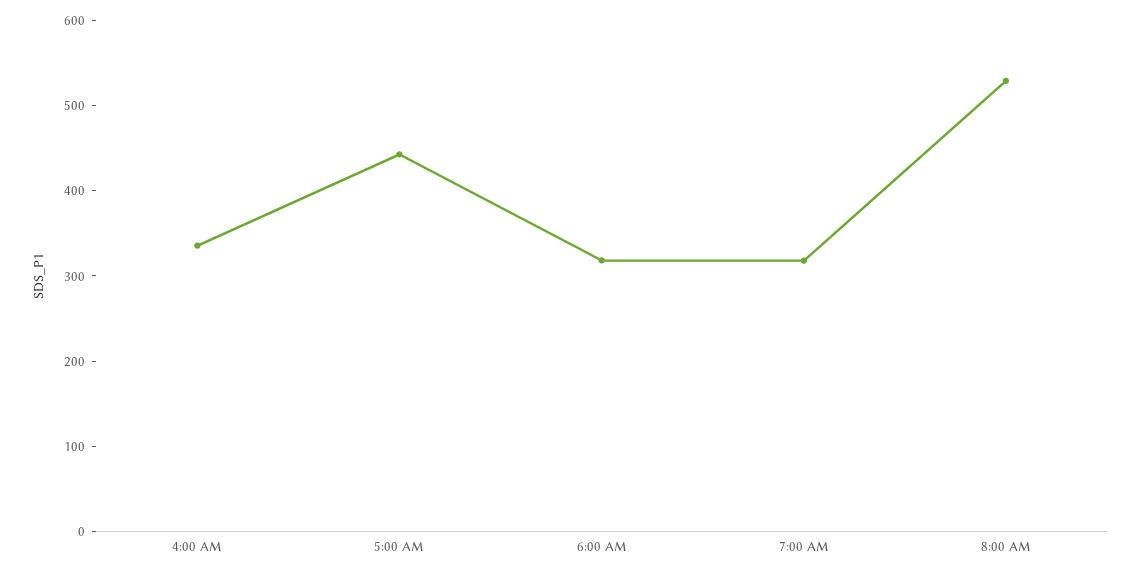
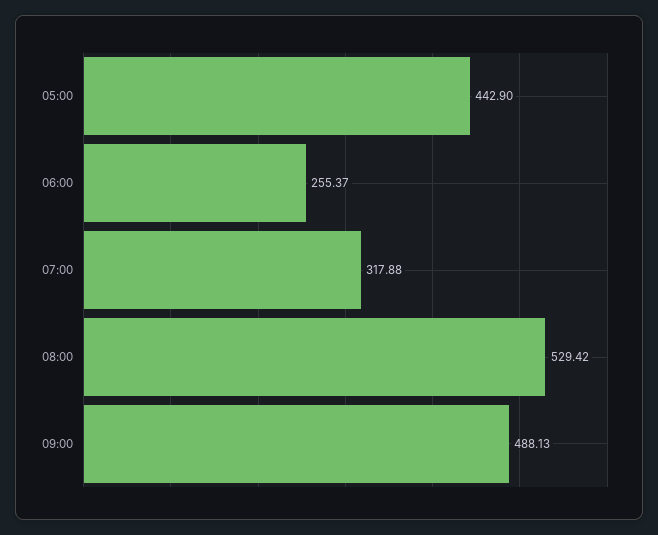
4:00 AM: 340 -> none
6:00 AM: 320 -> 255.37
09:00: none -> 488.13

